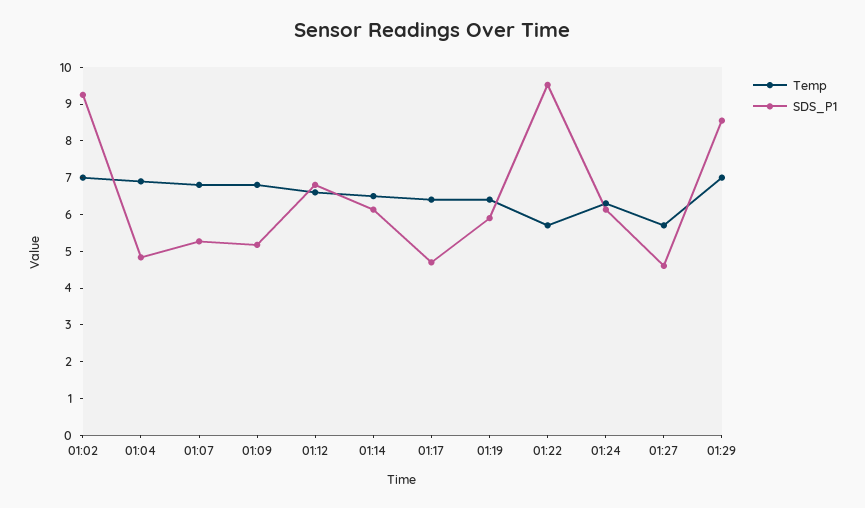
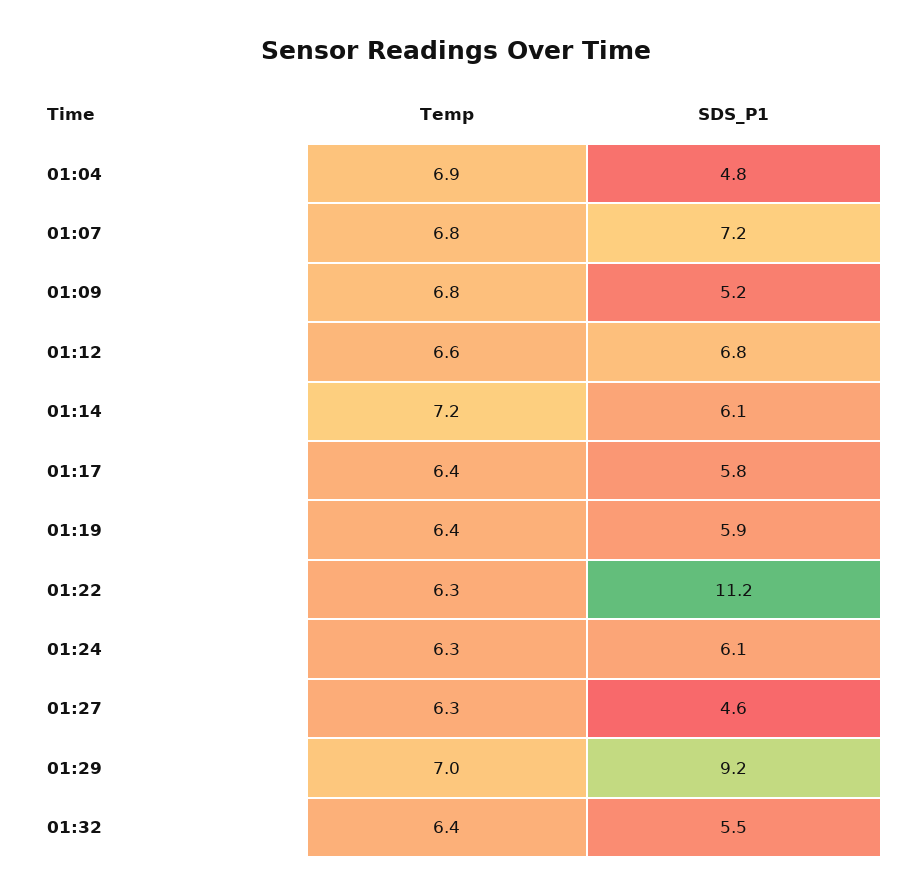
Temp, 01:02: 7 -> none
SDS_P1, 01:02: 9.25 -> none
SDS_P1, 01:07: 5.25 -> 7.2
Temp, 01:14: 6.5 -> 7.2
SDS_P1, 01:17: 4.75 -> 5.8
Temp, 01:22: 5.75 -> 6.3
SDS_P1, 01:22: 9.5 -> 11.2
Temp, 01:27: 5.75 -> 6.3
SDS_P1, 01:29: 8.5 -> 9.2
Temp, 01:32: none -> 6.4
SDS_P1, 01:32: none -> 5.5

